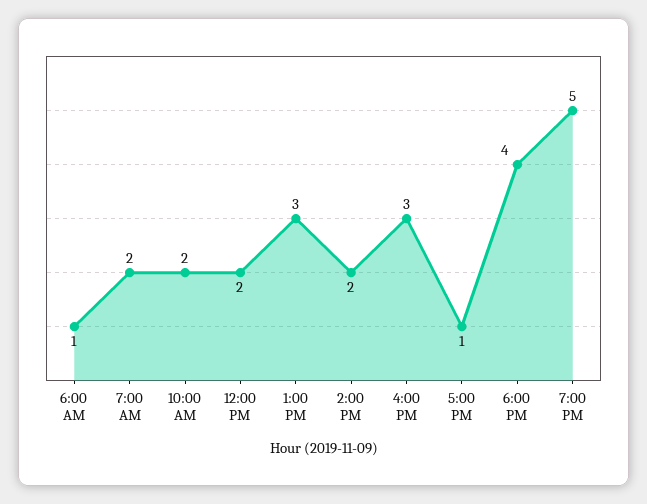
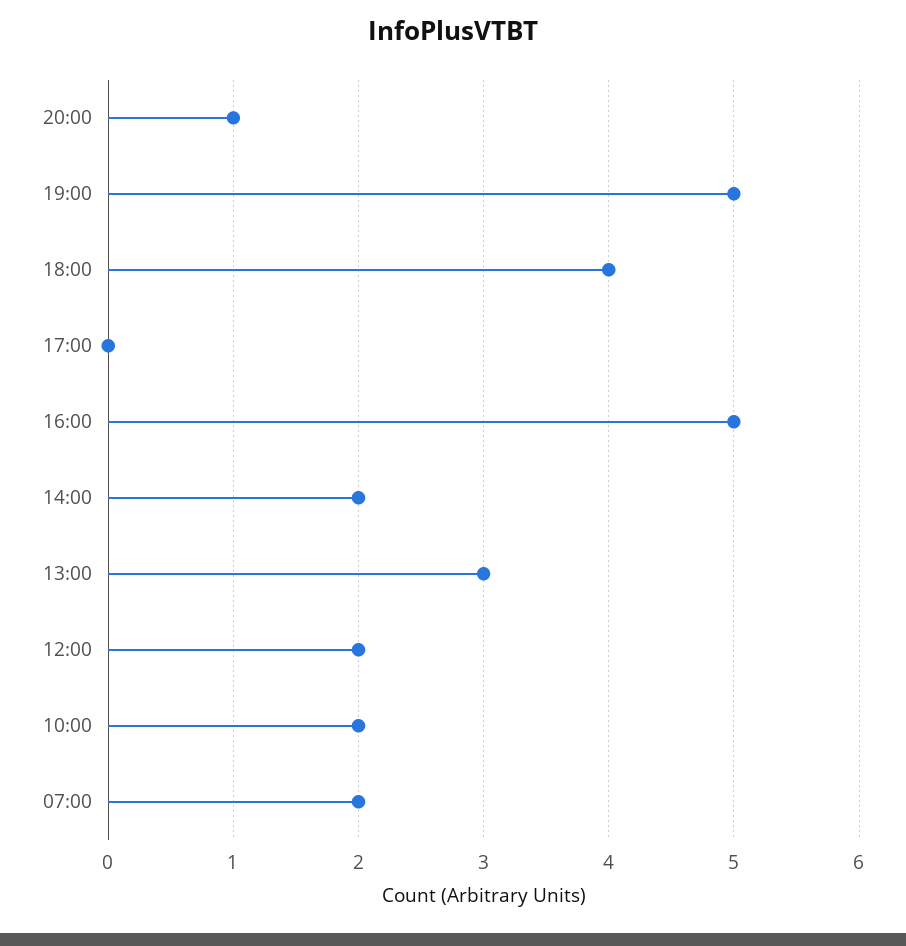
6:00 AM: 1 -> none
4:00 PM: 3 -> 5
5:00 PM: 1 -> 0
20:00: none -> 1

